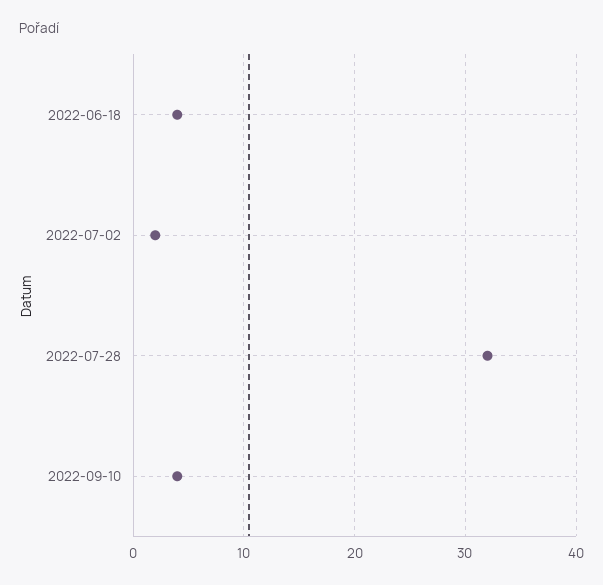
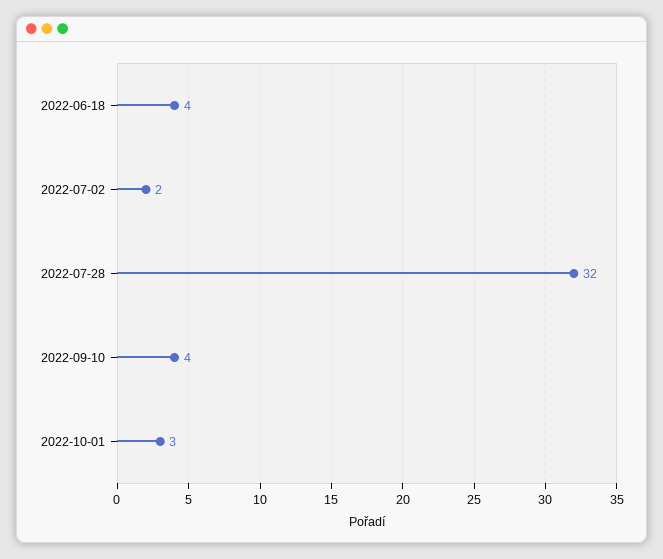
2022-10-01: none -> 3

